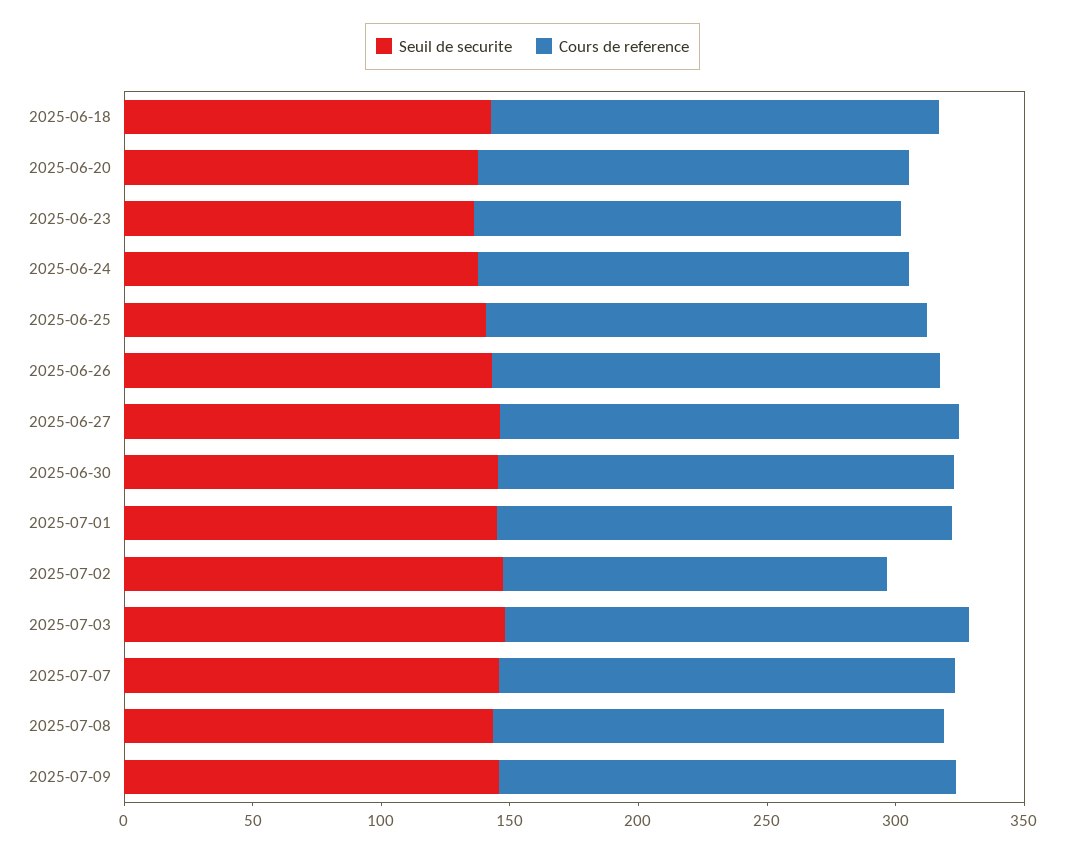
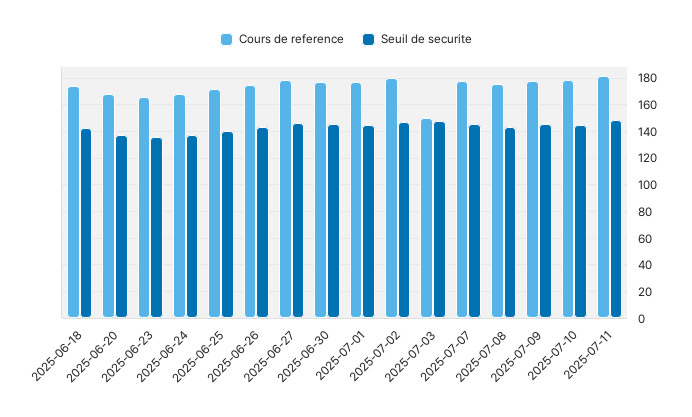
Cours de reference, 2025-07-02: 150 -> 180
Cours de reference, 2025-07-03: 180 -> 150
Cours de reference, 2025-07-10: none -> 180
Seuil de securite, 2025-07-10: none -> 145
Cours de reference, 2025-07-11: none -> 180
Seuil de securite, 2025-07-11: none -> 150

